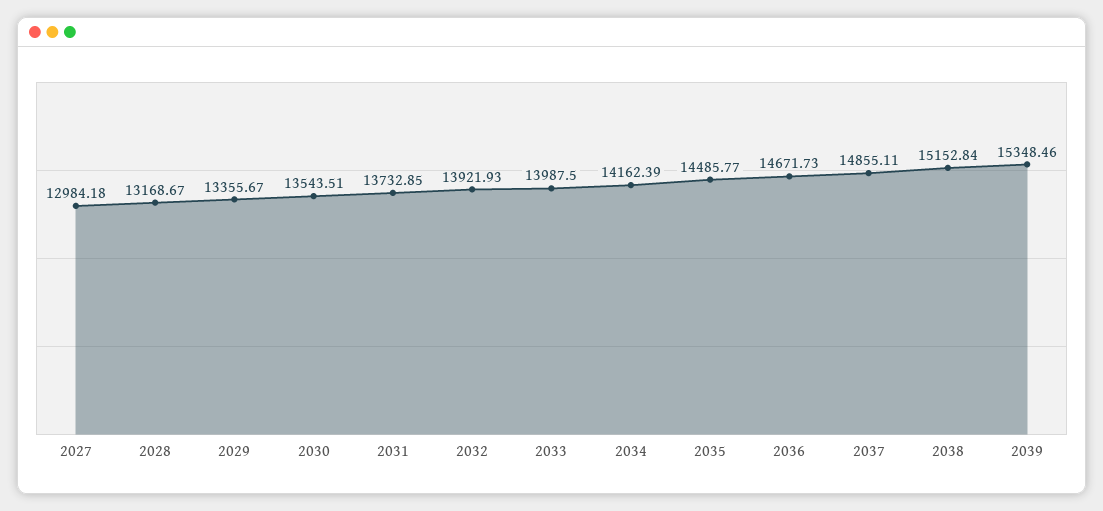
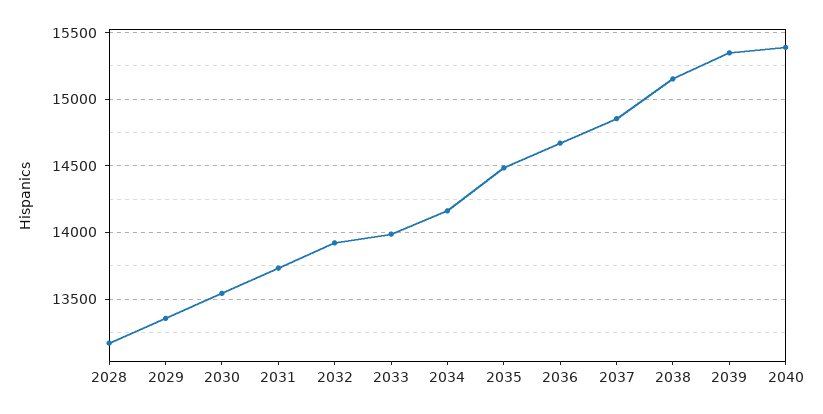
2027: 12984.18 -> none
2040: none -> 15400

